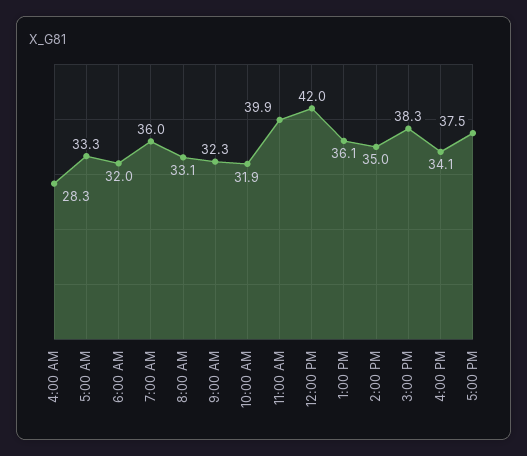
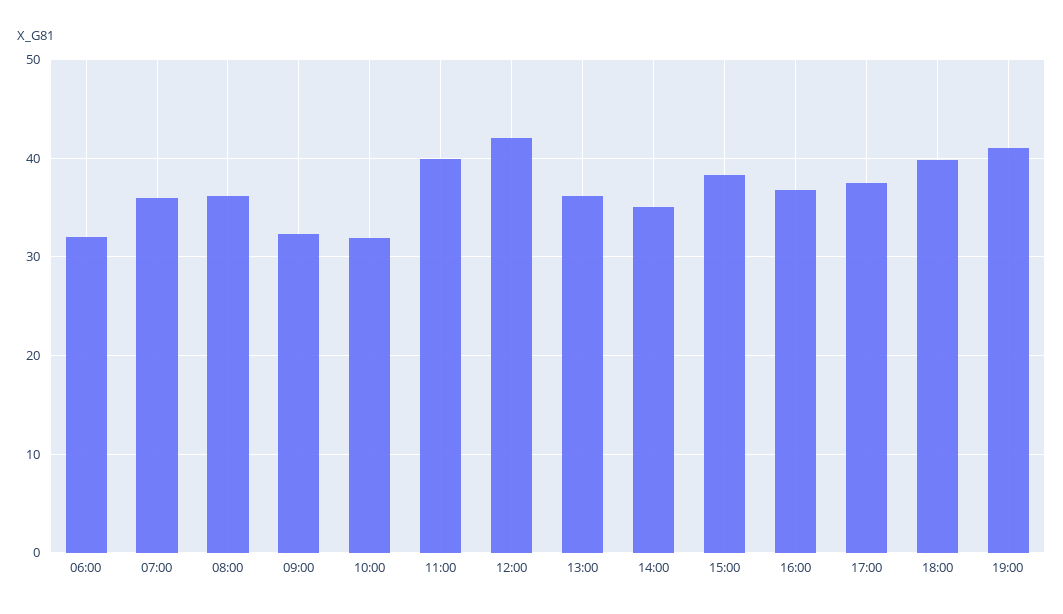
4:00 AM: 28.3 -> none
5:00 AM: 33.3 -> none
8:00 AM: 33.1 -> 36
4:00 PM: 34.1 -> 37
18:00: none -> 40
19:00: none -> 41

